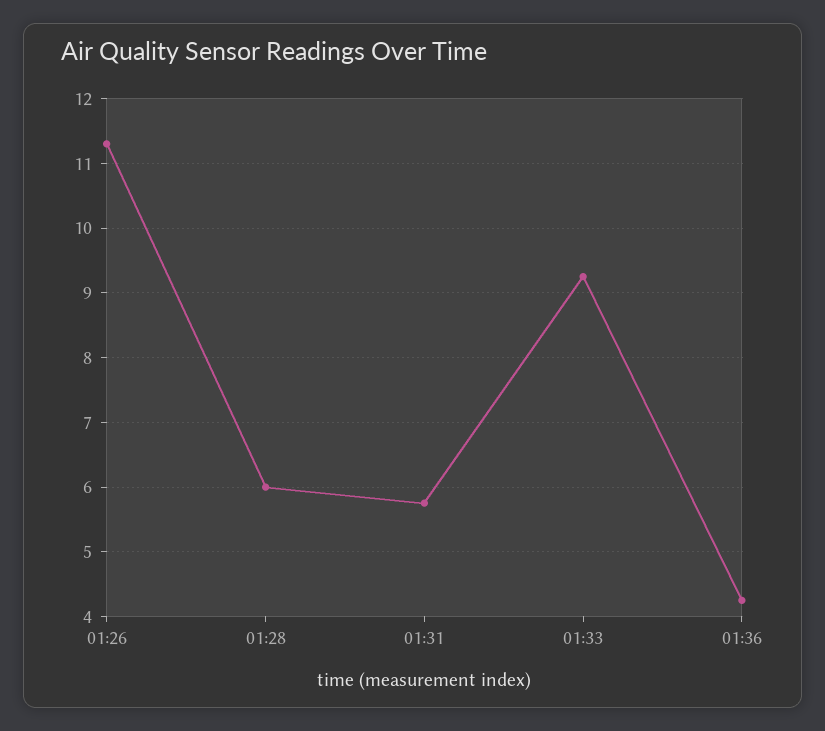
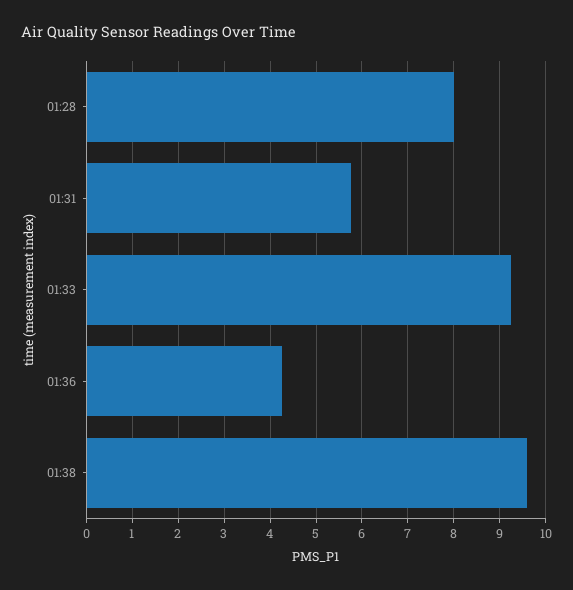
01:26: 11.3 -> none
01:28: 6 -> 8
01:38: none -> 9.6

